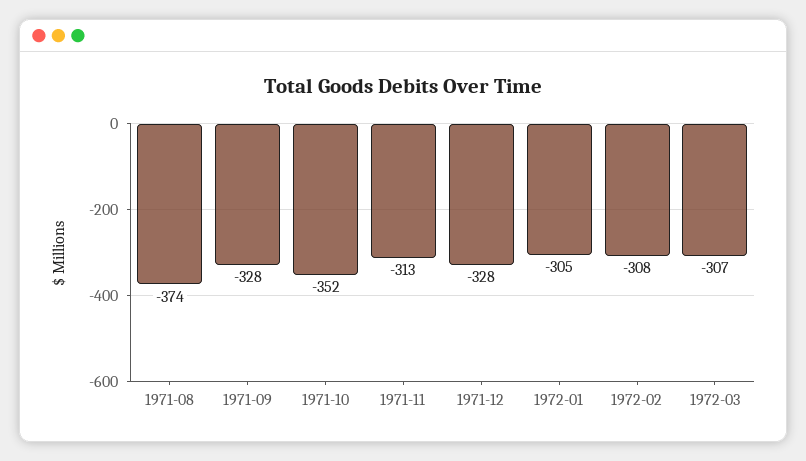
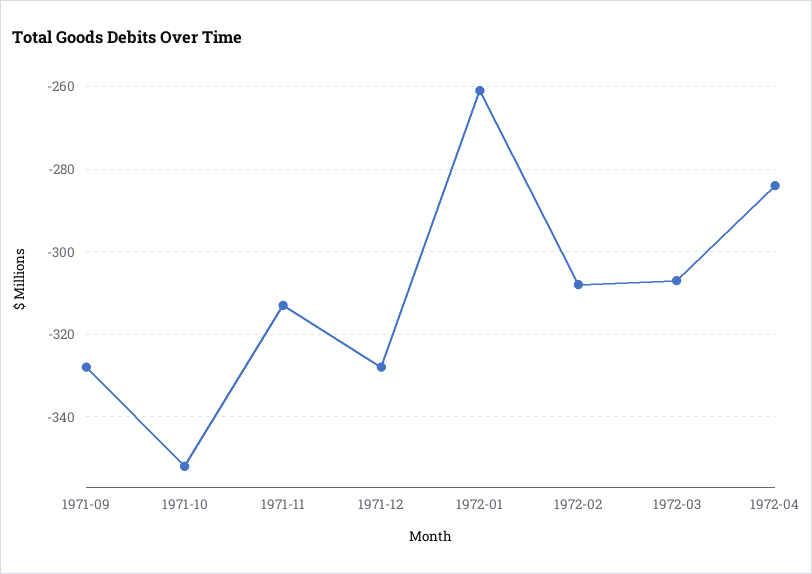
1971-08: -374 -> none
1972-01: -305 -> -260
1972-04: none -> -285

